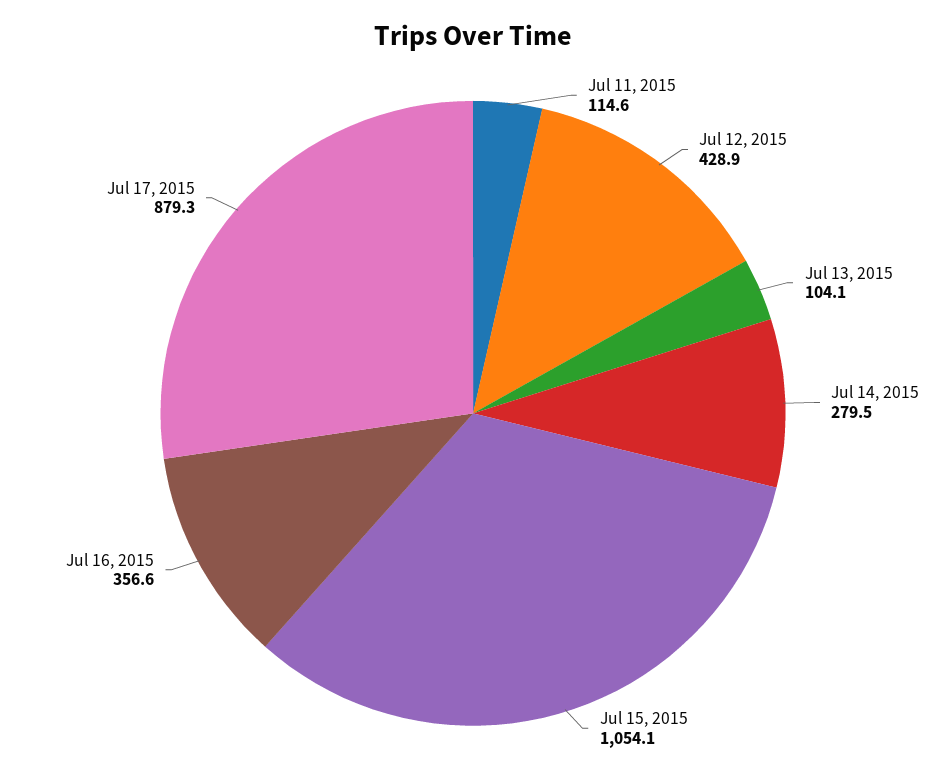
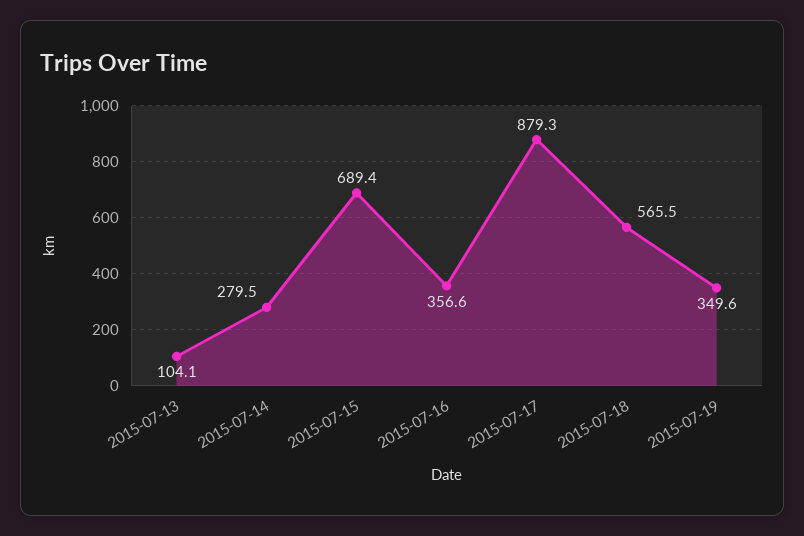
Jul 11, 2015: 114.6 -> none
Jul 12, 2015: 428.9 -> none
Jul 15, 2015: 1054.1 -> 689.4
2015-07-18: none -> 565.5
2015-07-19: none -> 349.6

